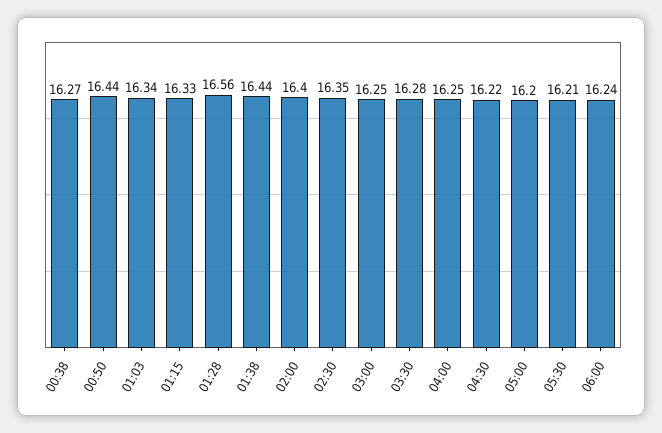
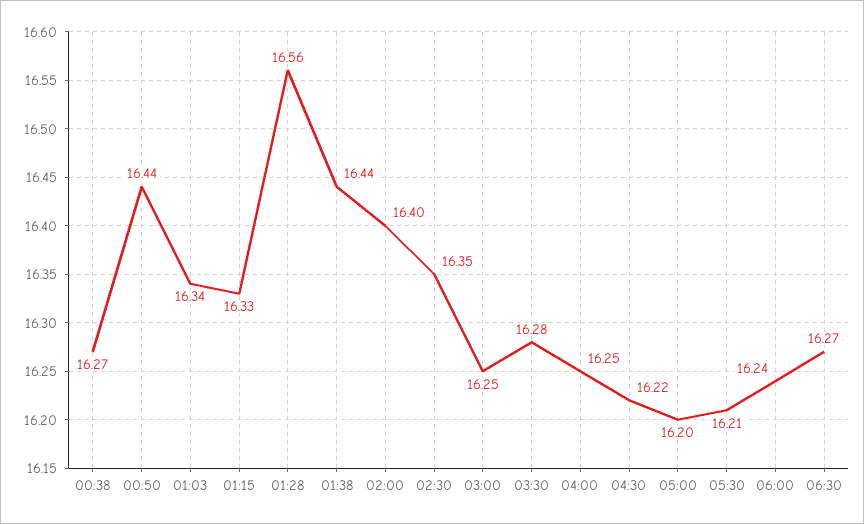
06:30: none -> 16.27

